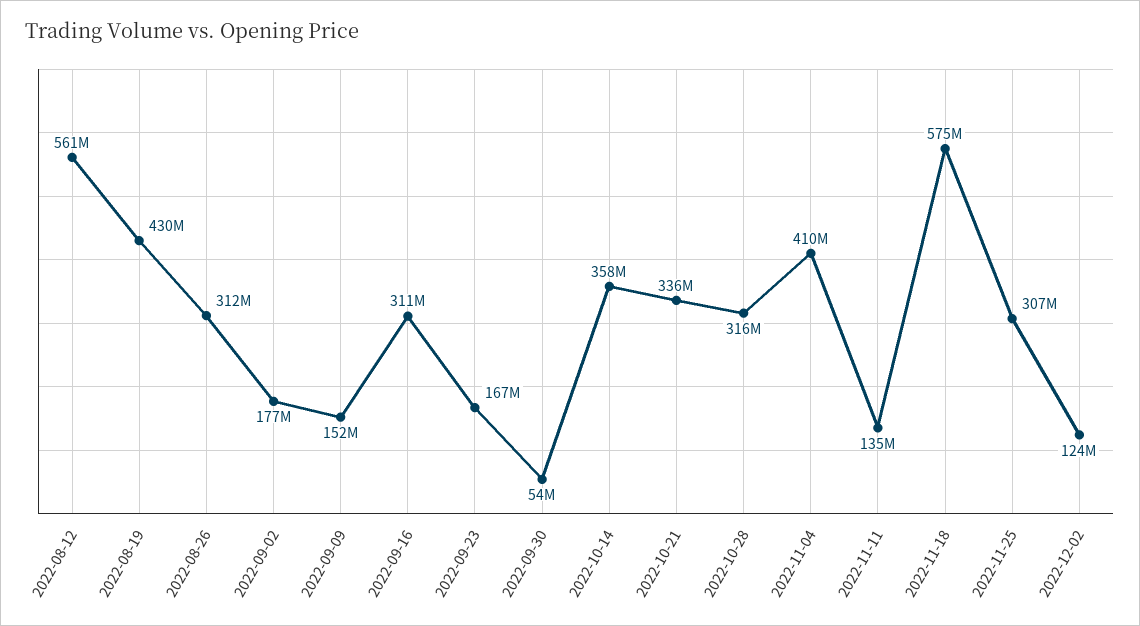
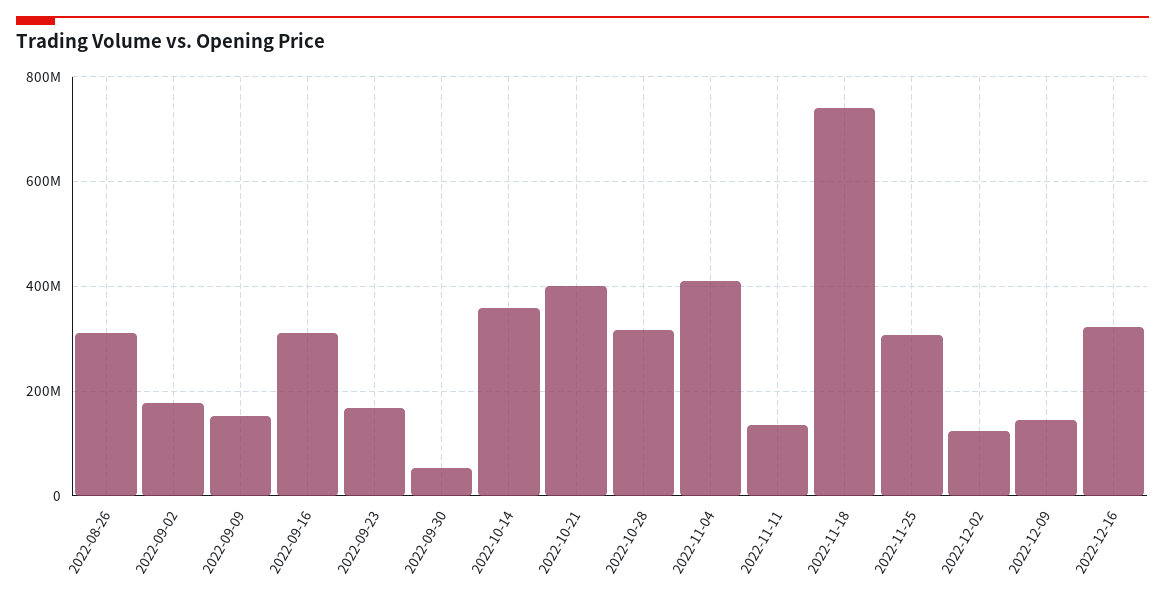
2022-08-12: 561000000 -> none
2022-08-19: 430000000 -> none
2022-10-21: 336000000 -> 400000000
2022-11-18: 575000000 -> 740000000
2022-12-09: none -> 140000000
2022-12-16: none -> 320000000

